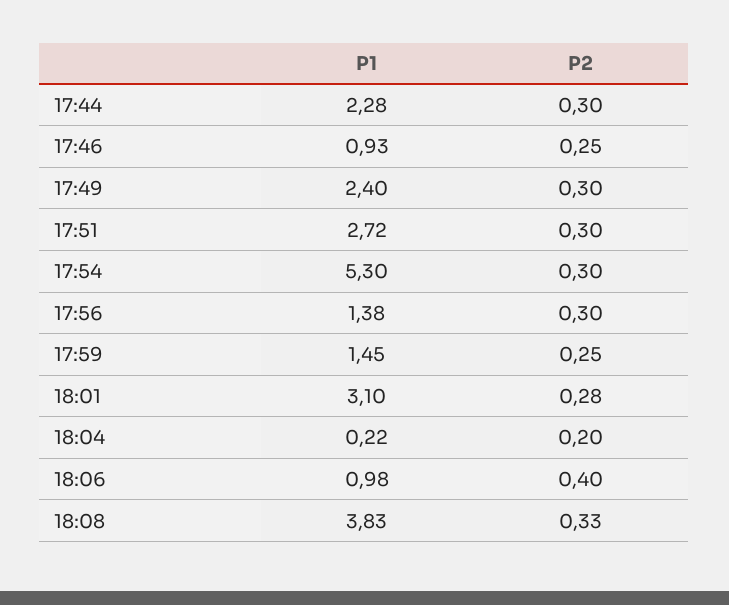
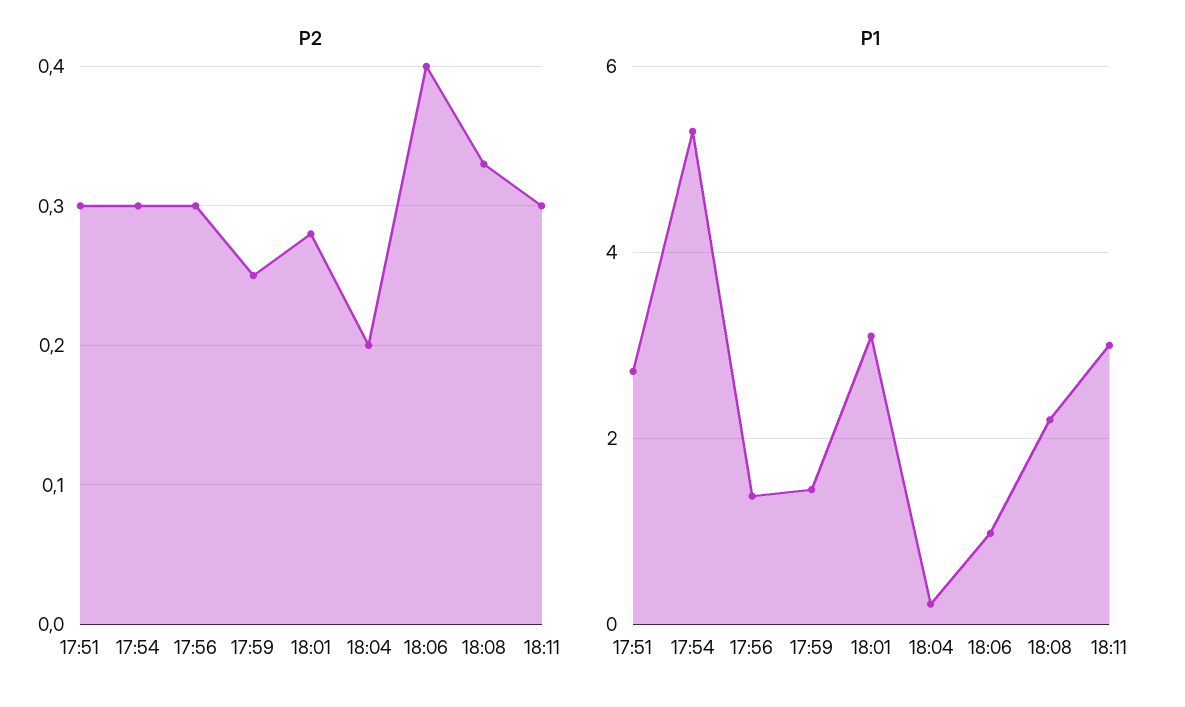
P1, 17:44: 2.28 -> none
P2, 17:44: 0.3 -> none
P1, 17:46: 0.93 -> none
P2, 17:46: 0.25 -> none
P1, 17:49: 2.4 -> none
P2, 17:49: 0.3 -> none
P1, 18:08: 3.83 -> 2.2
P2, 18:11: none -> 0.3
P1, 18:11: none -> 3

